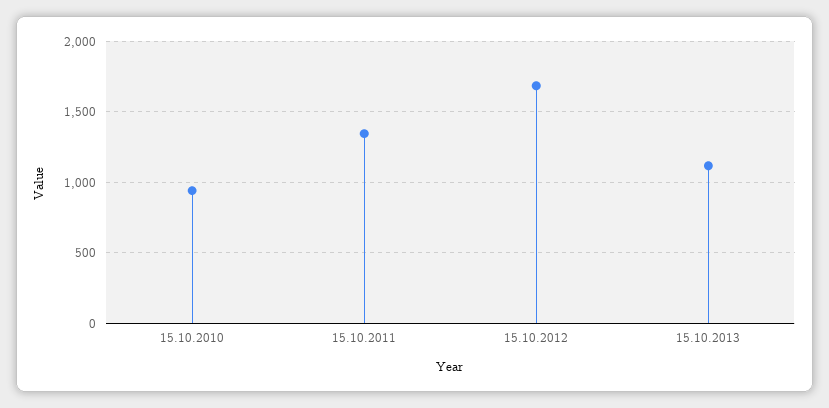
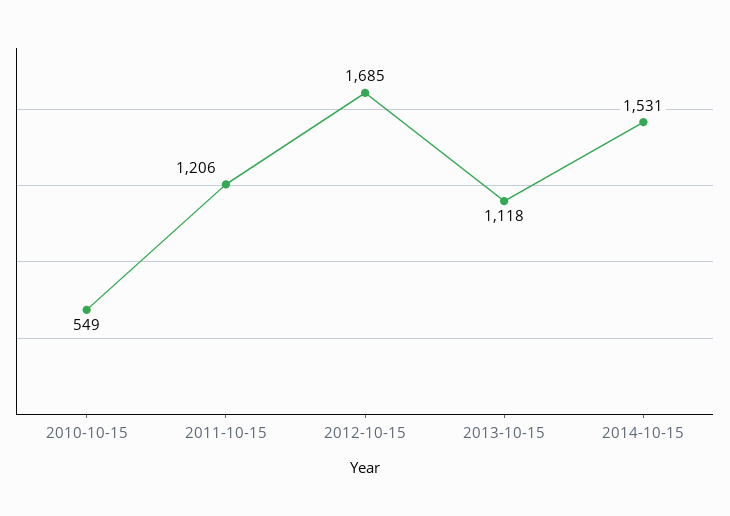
15.10.2010: 950 -> 549
15.10.2011: 1350 -> 1206
2014-10-15: none -> 1531

